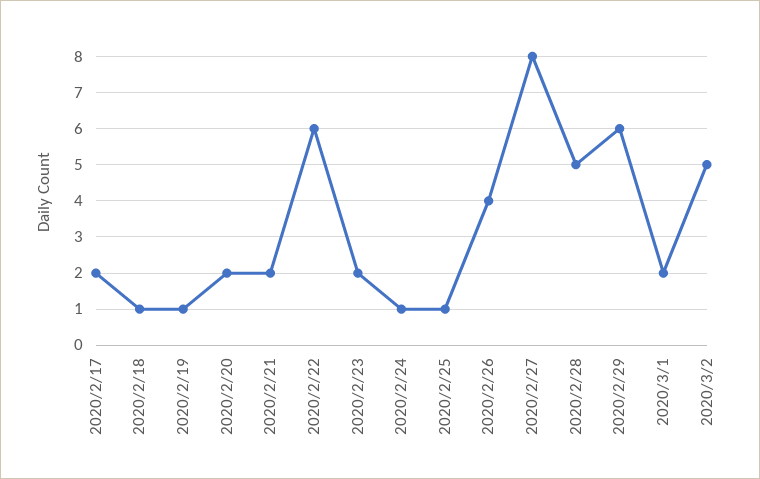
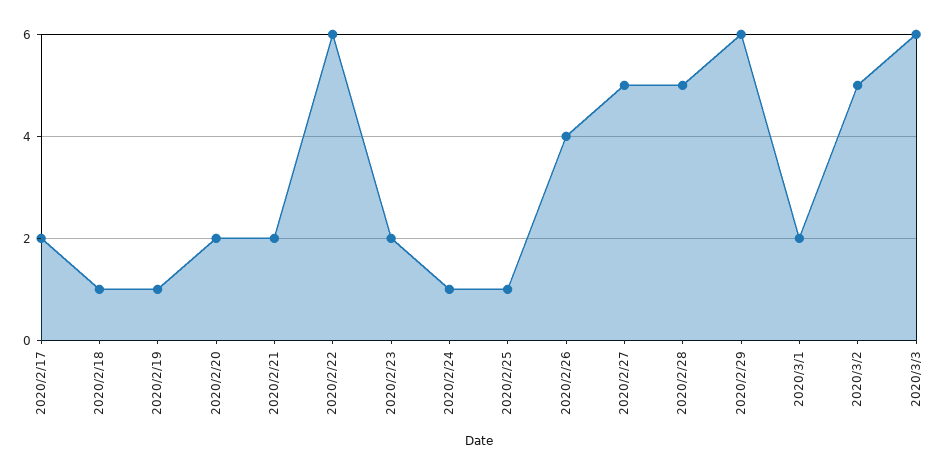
2020/2/27: 8 -> 5
2020/3/3: none -> 6

